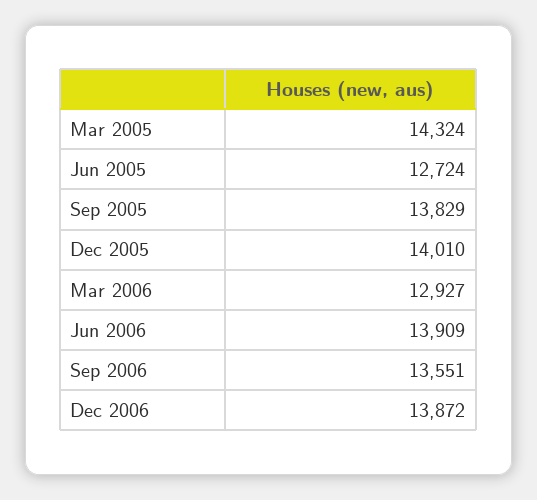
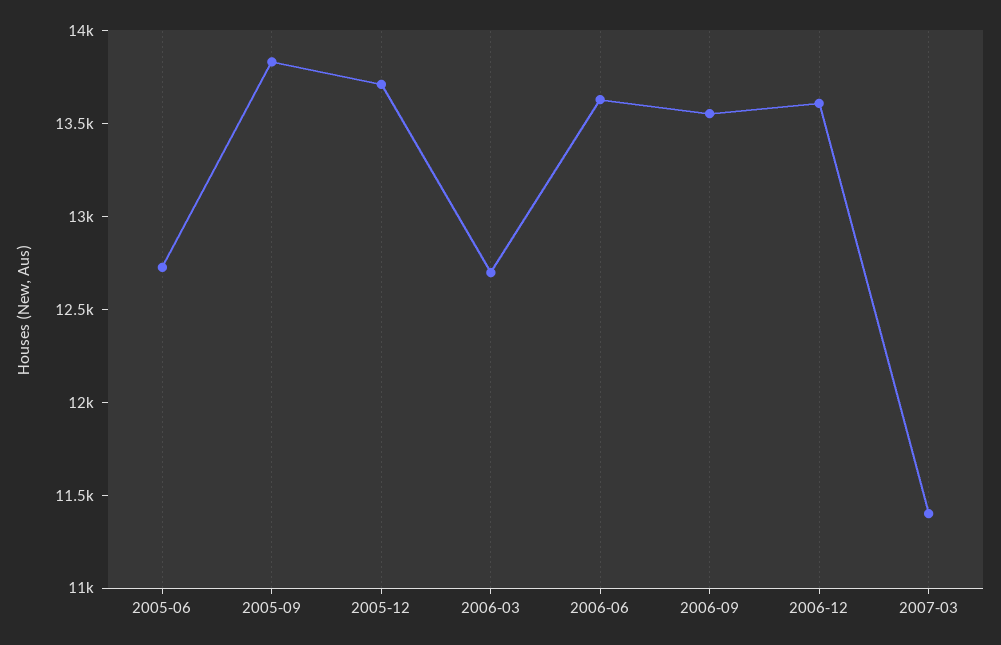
Mar 2005: 14324 -> none
Dec 2005: 14010 -> 13700
Mar 2006: 12927 -> 12700
Jun 2006: 13909 -> 13600
Dec 2006: 13872 -> 13600
2007-03: none -> 11400

